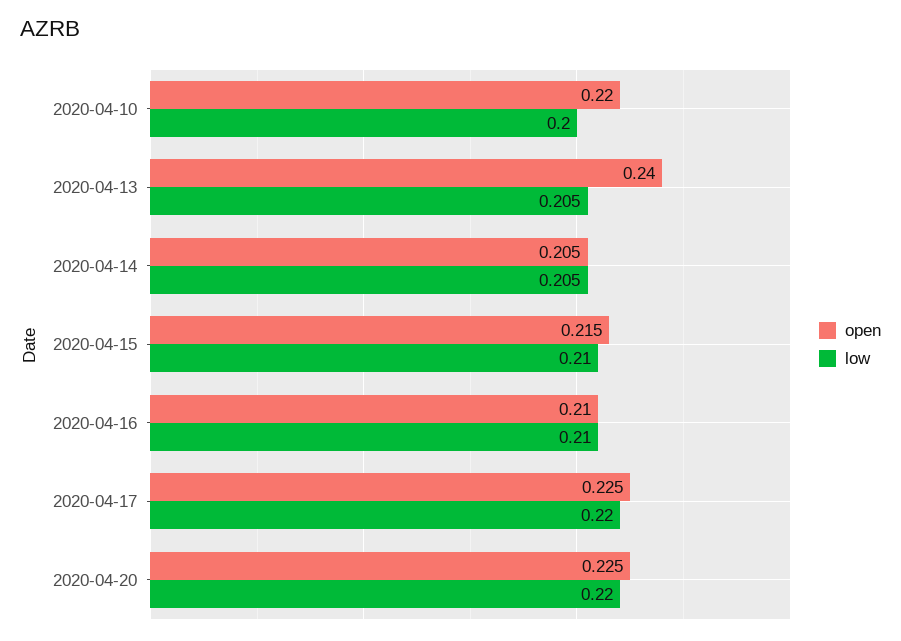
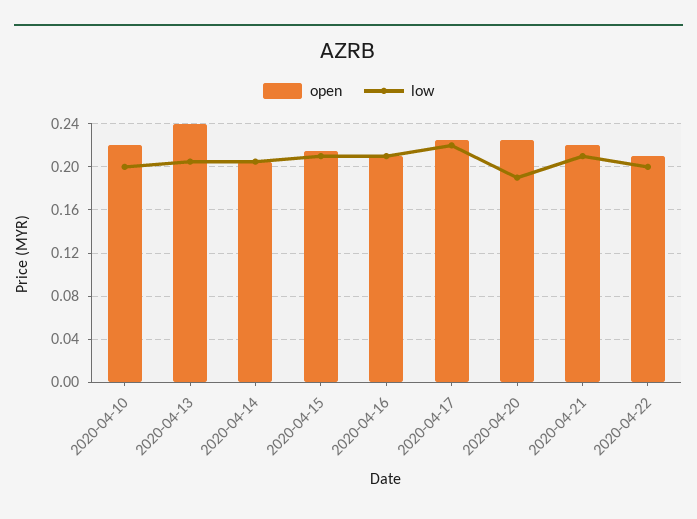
low, 2020-04-20: 0.22 -> 0.19
open, 2020-04-21: none -> 0.22
low, 2020-04-21: none -> 0.21
open, 2020-04-22: none -> 0.21
low, 2020-04-22: none -> 0.2

